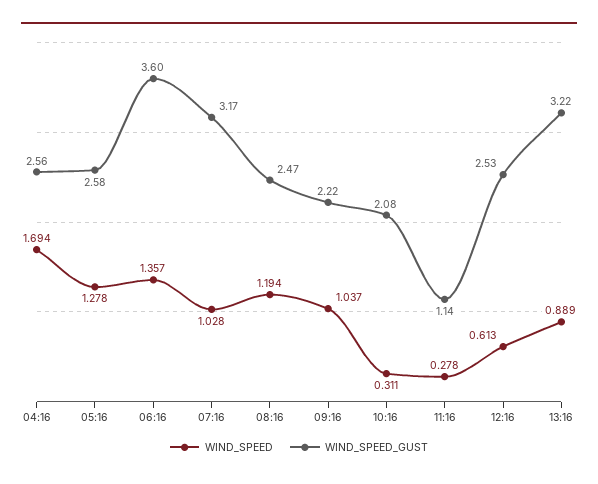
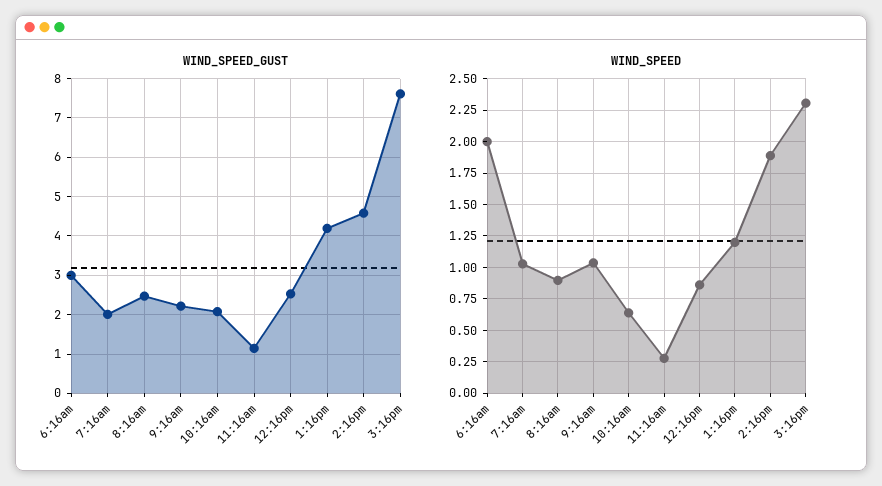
WIND_SPEED, 04:16: 1.694 -> none
WIND_SPEED_GUST, 04:16: 2.56 -> none
WIND_SPEED, 05:16: 1.278 -> none
WIND_SPEED_GUST, 05:16: 2.58 -> none
WIND_SPEED, 06:16: 1.357 -> 2
WIND_SPEED_GUST, 06:16: 3.6 -> 3
WIND_SPEED_GUST, 07:16: 3.17 -> 2
WIND_SPEED, 08:16: 1.194 -> 0.9
WIND_SPEED, 10:16: 0.311 -> 0.65
WIND_SPEED, 12:16: 0.613 -> 0.85
WIND_SPEED, 13:16: 0.889 -> 1.2
WIND_SPEED_GUST, 13:16: 3.22 -> 4.2
WIND_SPEED_GUST, 2:16pm: none -> 4.6
WIND_SPEED_GUST, 3:16pm: none -> 7.6
WIND_SPEED, 2:16pm: none -> 1.9
WIND_SPEED, 3:16pm: none -> 2.3

